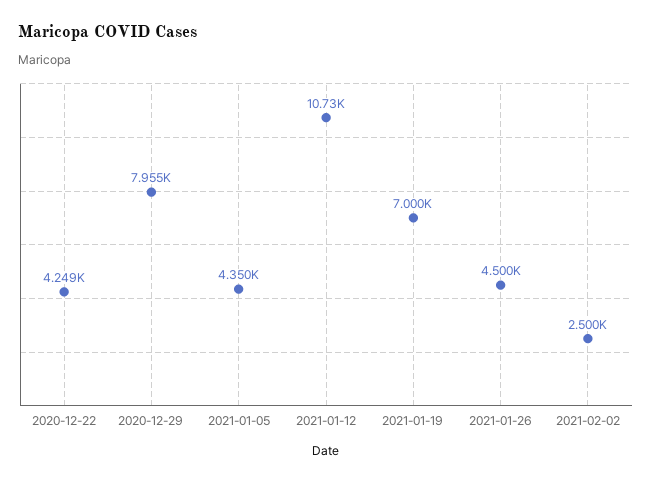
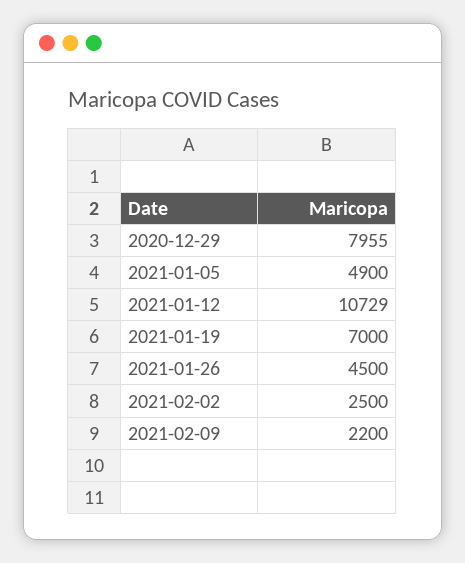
2020-12-22: 4249 -> none
2021-01-05: 4350 -> 4900
2021-02-09: none -> 2200

